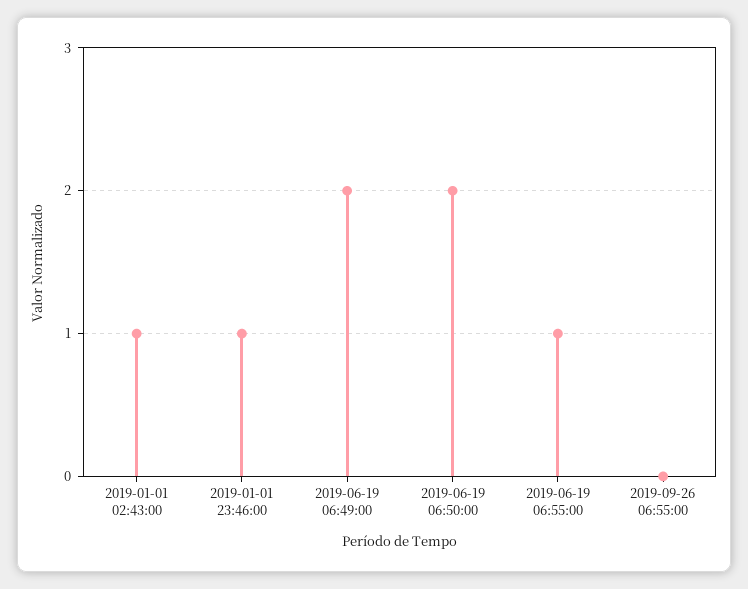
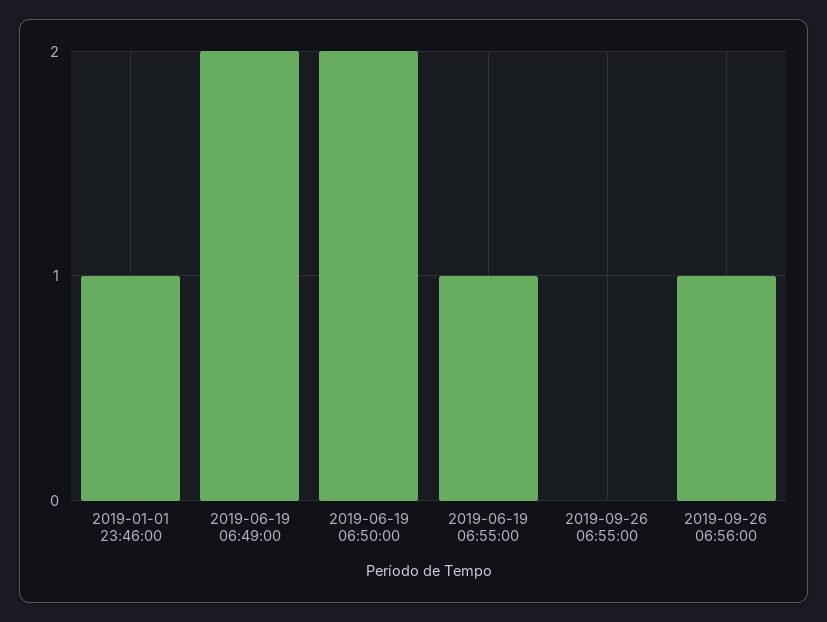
2019-01-01 02:43:00: 1 -> none
2019-09-26 06:56:00: none -> 1

